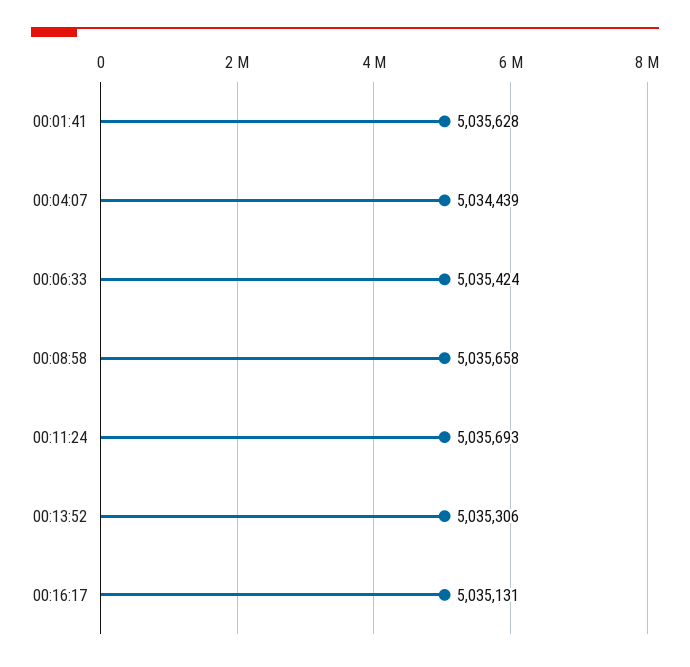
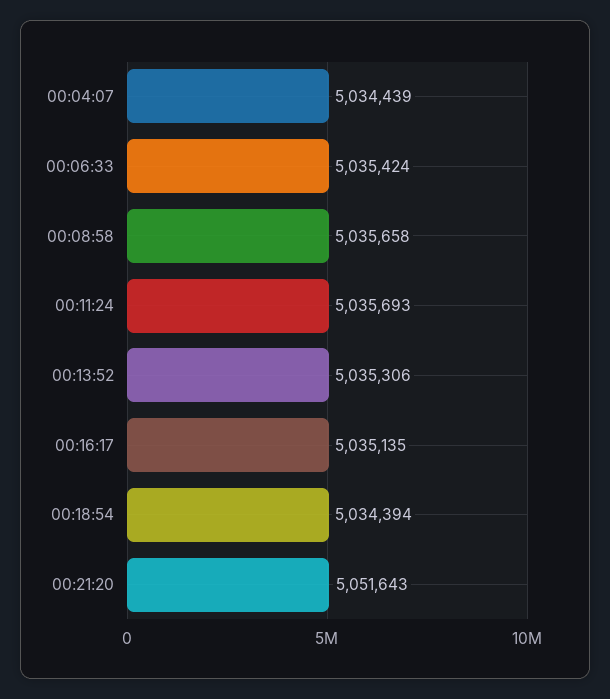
00:01:41: 5035628 -> none
00:16:17: 5035131 -> 5035135
00:18:54: none -> 5034394
00:21:20: none -> 5051643

